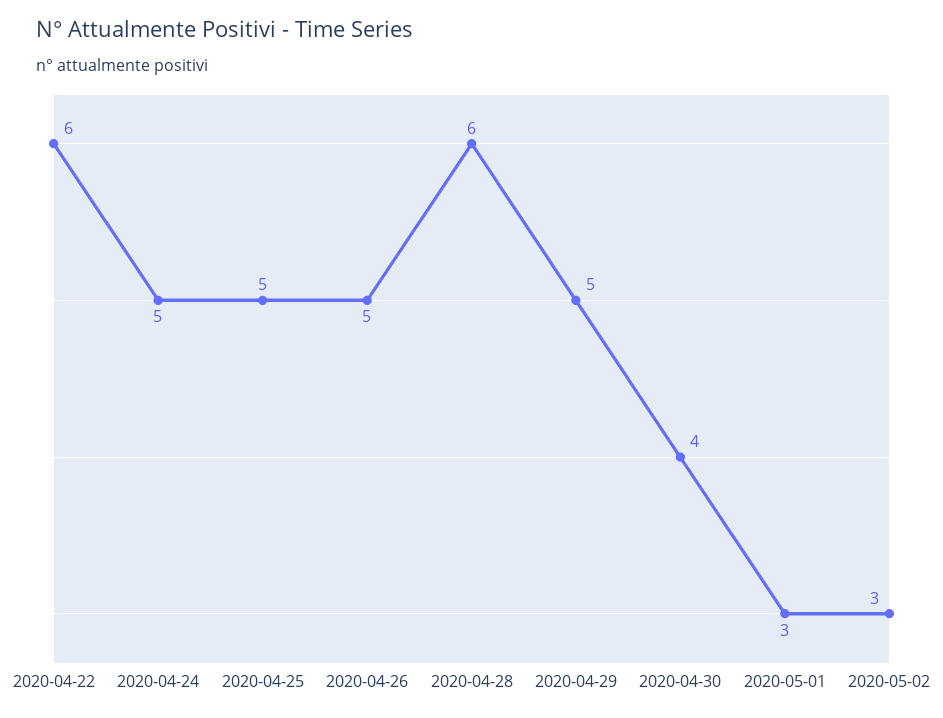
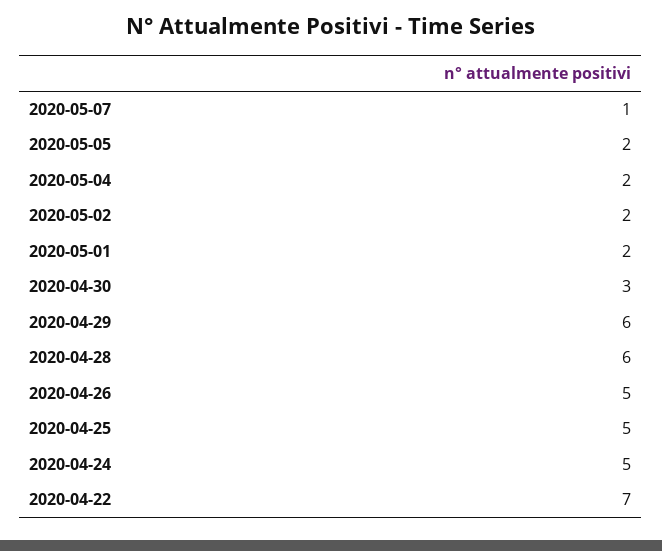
2020-04-22: 6 -> 7
2020-04-29: 5 -> 6
2020-04-30: 4 -> 3
2020-05-01: 3 -> 2
2020-05-02: 3 -> 2
2020-05-07: none -> 1
2020-05-05: none -> 2
2020-05-04: none -> 2

